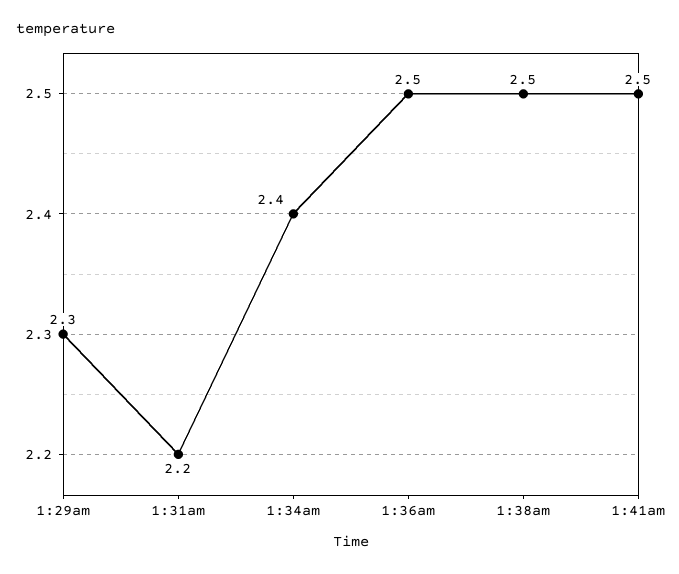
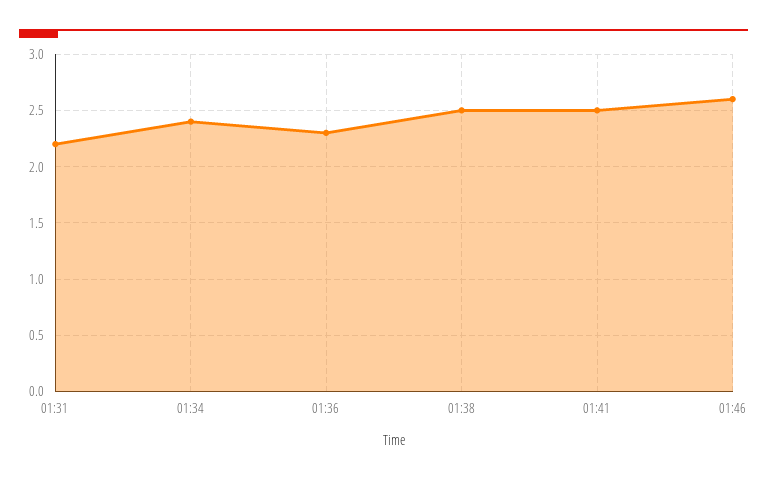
1:29am: 2.3 -> none
1:36am: 2.5 -> 2.3
01:46: none -> 2.6

